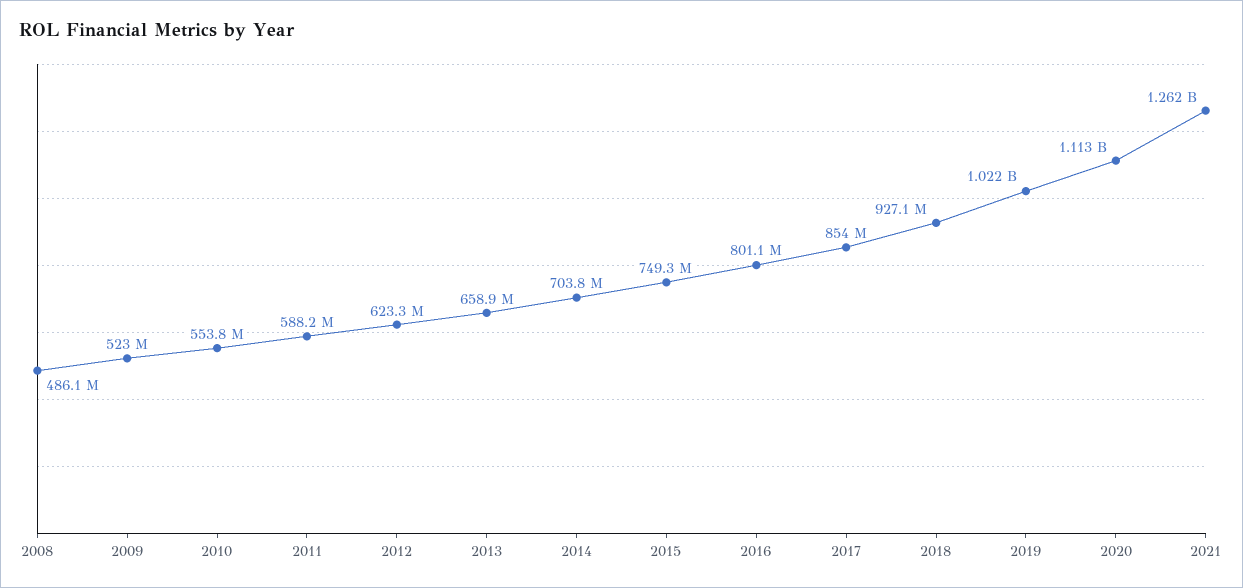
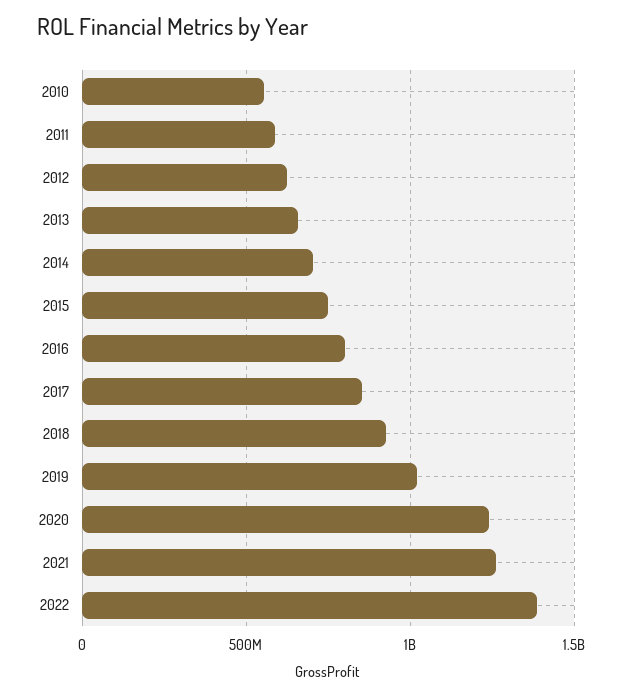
2008: 486100000 -> none
2009: 523000000 -> none
2020: 1113000000 -> 1250000000
2022: none -> 1400000000

